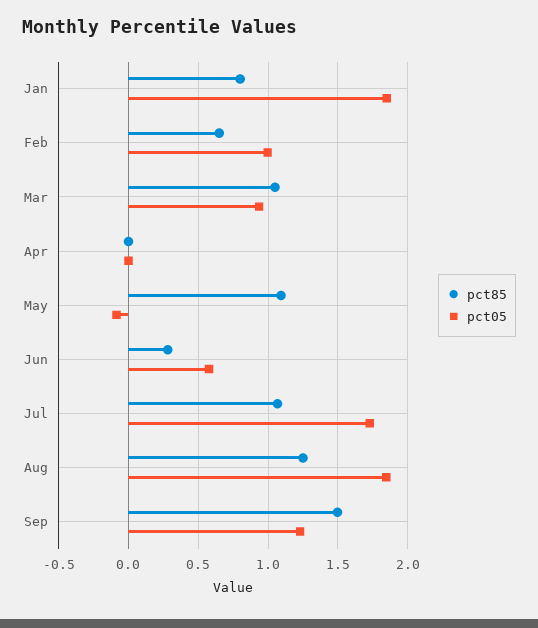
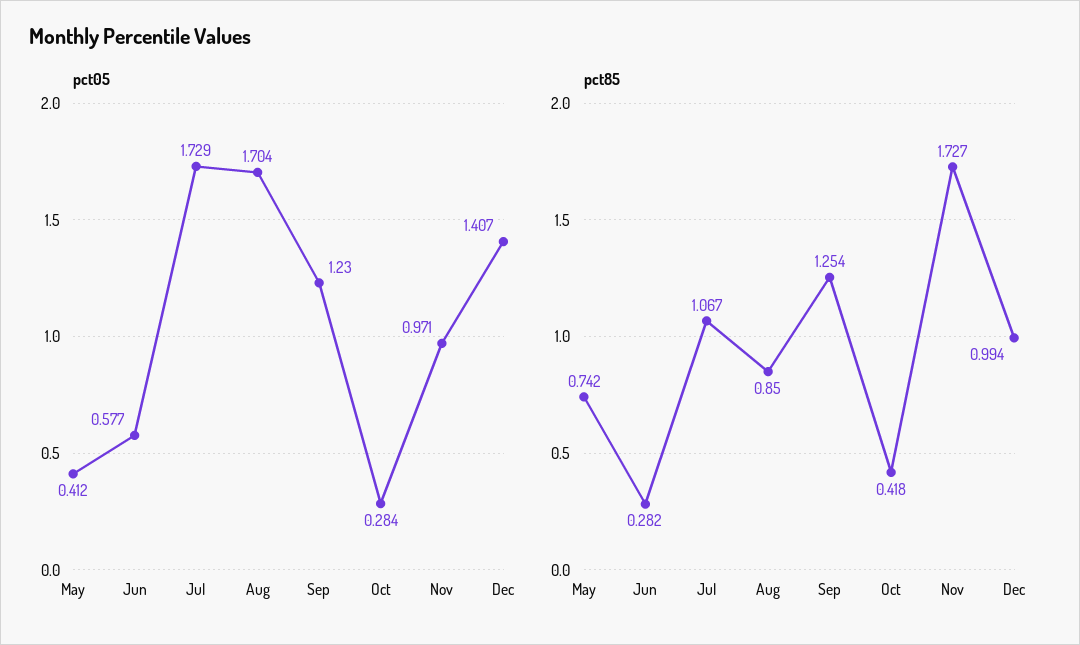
pct85, Jan: 0.8 -> none
pct05, Jan: 1.85 -> none
pct85, Feb: 0.65 -> none
pct05, Feb: 1 -> none
pct85, Mar: 1.05 -> none
pct05, Mar: 0.95 -> none
pct85, Apr: 0 -> none
pct05, Apr: 0 -> none
pct85, May: 1.1 -> 0.742
pct05, May: -0.1 -> 0.412
pct85, Aug: 1.25 -> 0.85
pct05, Aug: 1.85 -> 1.704
pct85, Sep: 1.5 -> 1.254
pct05, Oct: none -> 0.284
pct05, Nov: none -> 0.971
pct05, Dec: none -> 1.407
pct85, Oct: none -> 0.418
pct85, Nov: none -> 1.727
pct85, Dec: none -> 0.994

